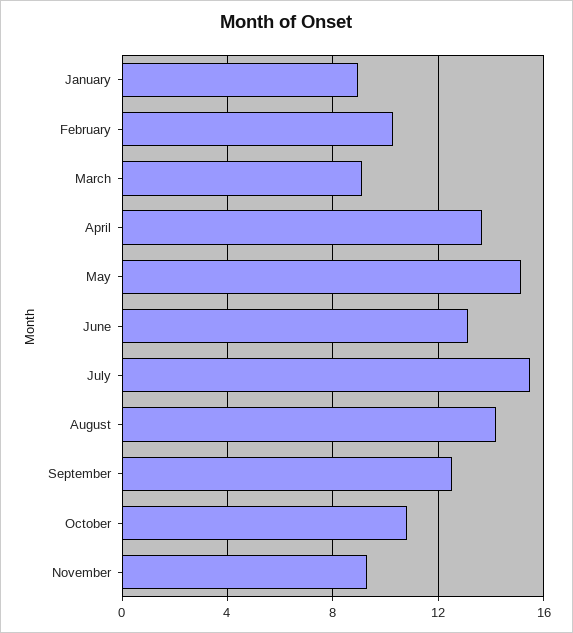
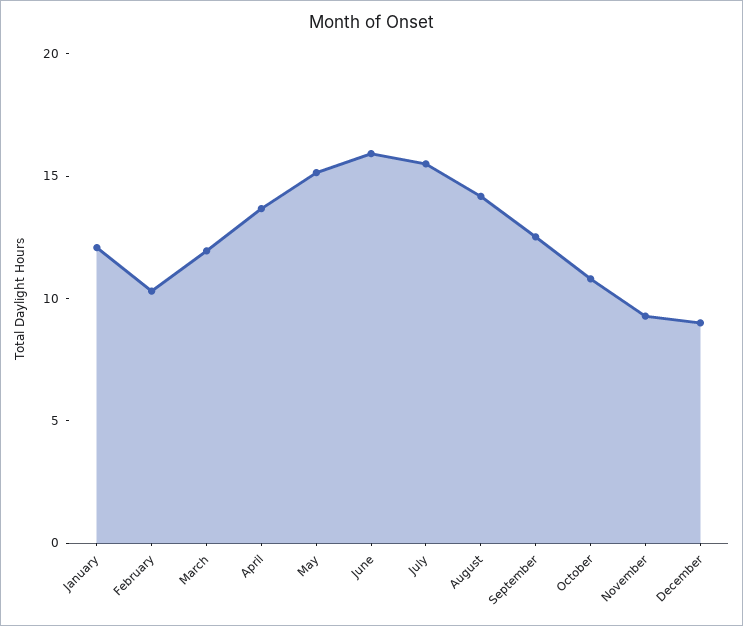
January: 9 -> 12
March: 9 -> 12
June: 13 -> 16
December: none -> 9

